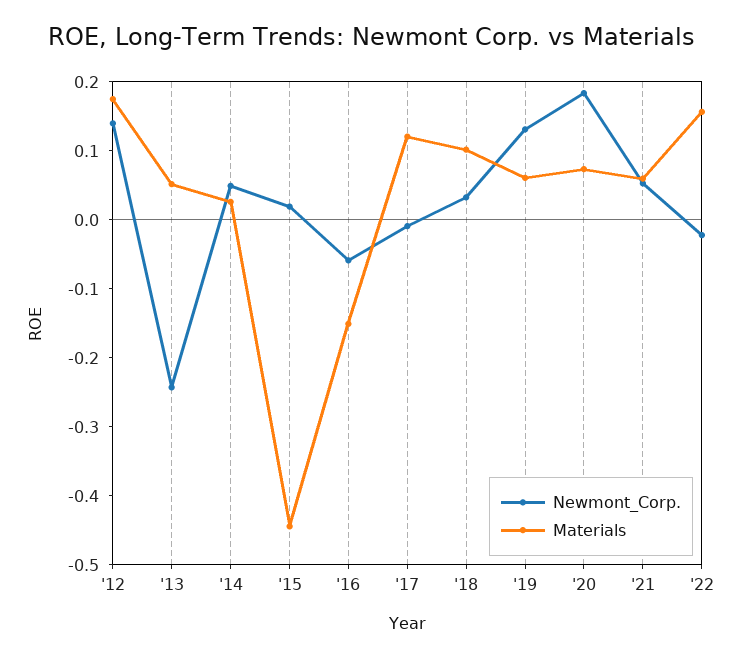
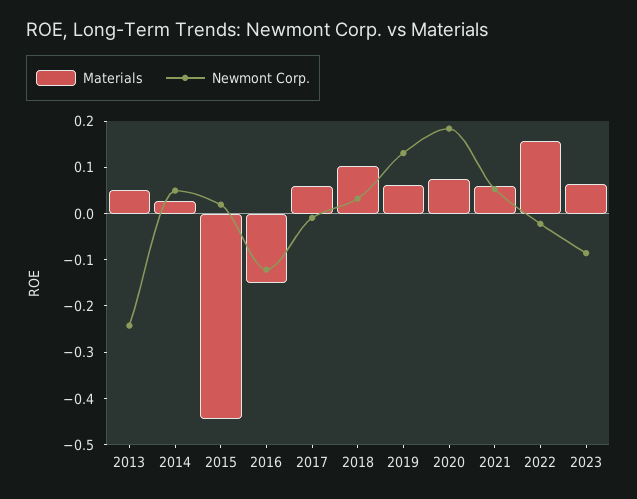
Newmont_Corp., '12: 0.14 -> none
Materials, '12: 0.18 -> none
Newmont_Corp., '16: -0.06 -> -0.12
Materials, '17: 0.12 -> 0.06
Materials, 2023: none -> 0.06
Newmont_Corp., 2023: none -> -0.08

